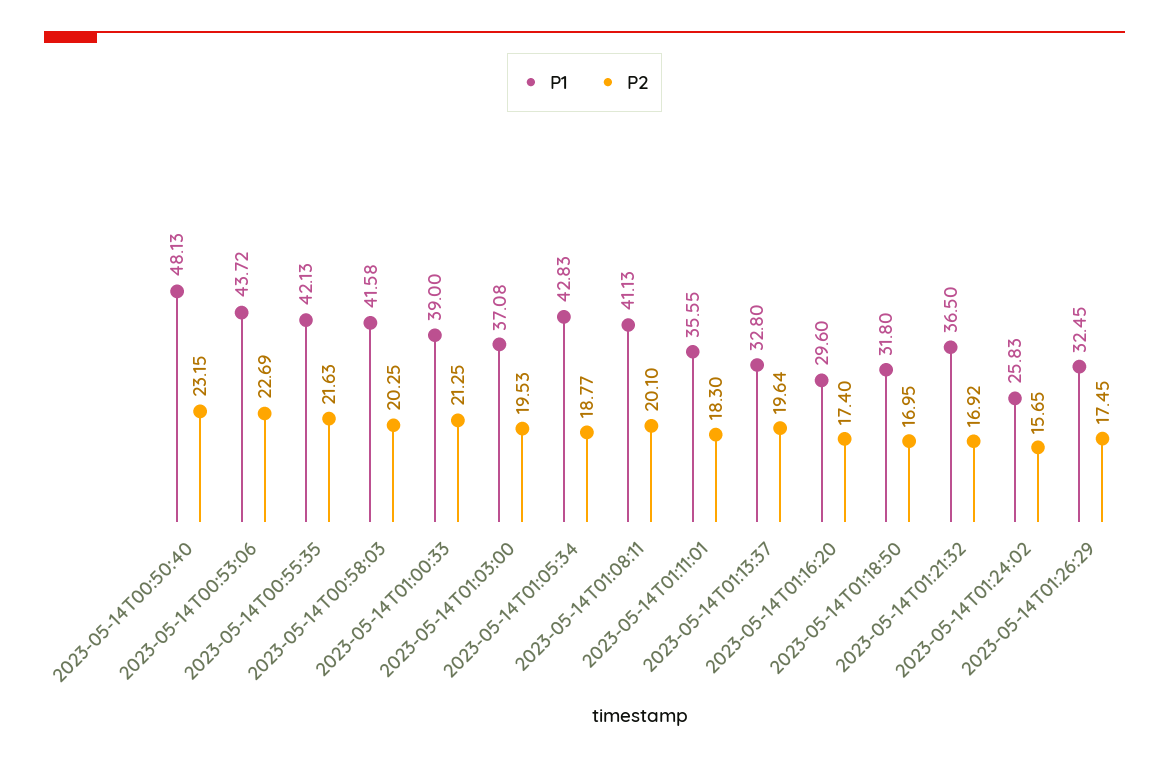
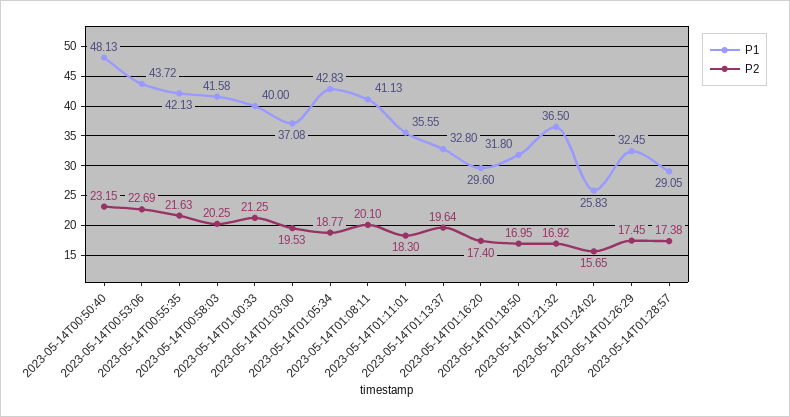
P1, 2023-05-14T01:00:33: 39 -> 40
P1, 2023-05-14T01:28:57: none -> 29.05
P2, 2023-05-14T01:28:57: none -> 17.38

